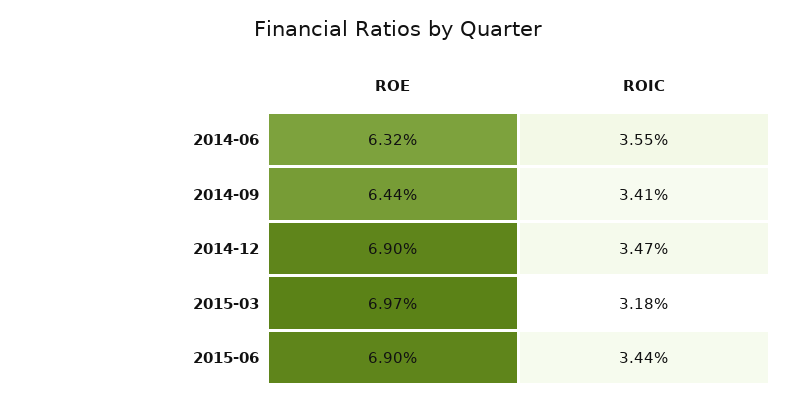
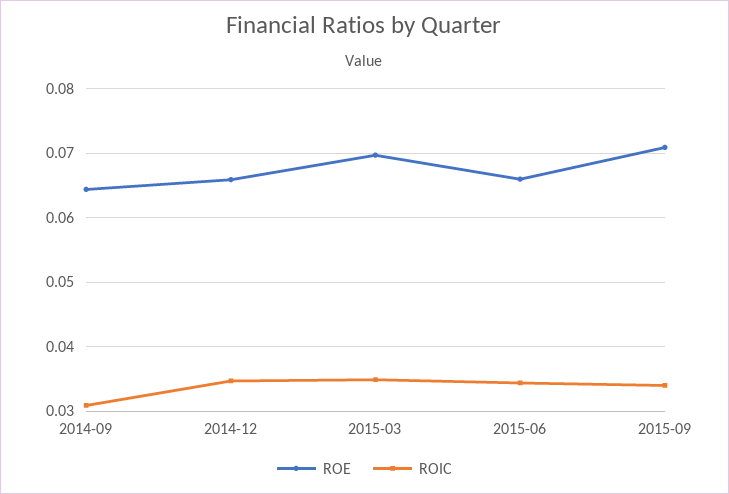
ROE, 2014-06: 0.0632 -> none
ROIC, 2014-06: 0.0355 -> none
ROIC, 2014-09: 0.0341 -> 0.031
ROE, 2014-12: 0.069 -> 0.066
ROIC, 2015-03: 0.0318 -> 0.035
ROE, 2015-06: 0.069 -> 0.066
ROE, 2015-09: none -> 0.071
ROIC, 2015-09: none -> 0.034

